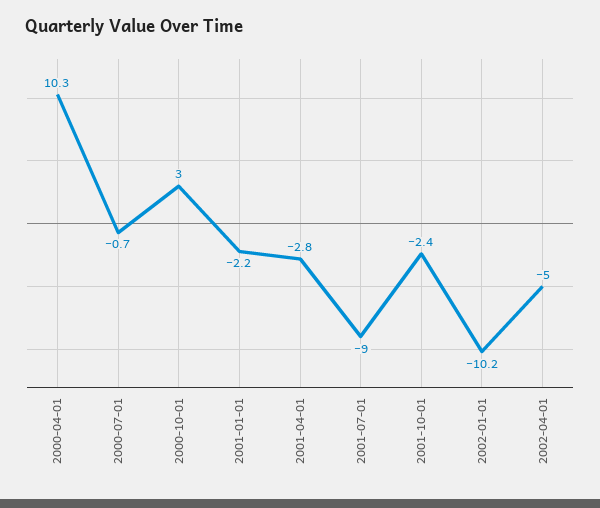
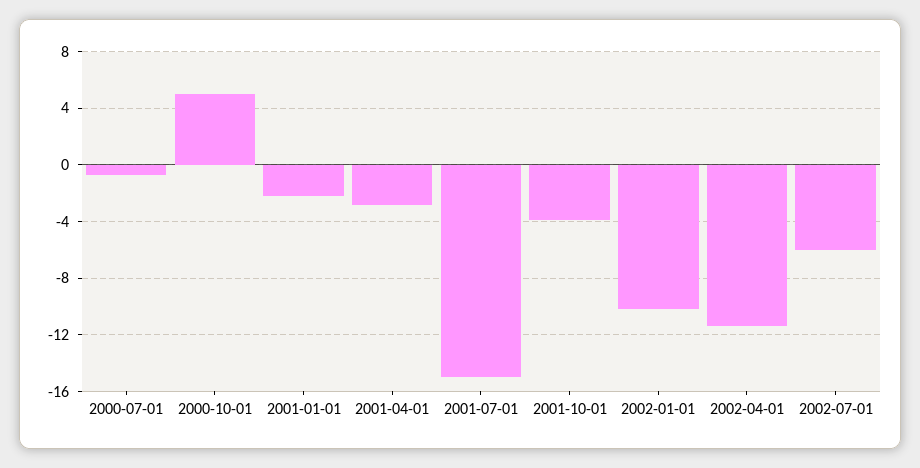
2000-04-01: 10.3 -> none
2000-10-01: 3 -> 5
2001-07-01: -9 -> -15
2001-10-01: -2.4 -> -4
2002-04-01: -5 -> -11.5
2002-07-01: none -> -6

